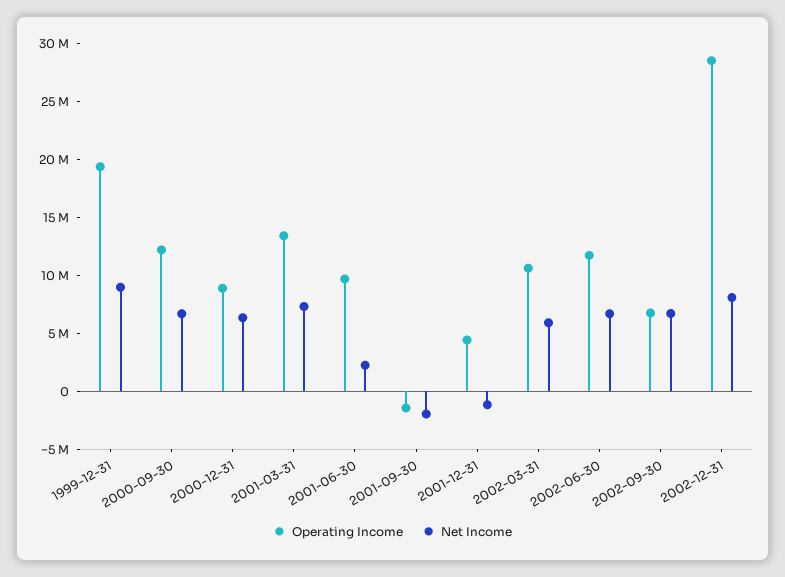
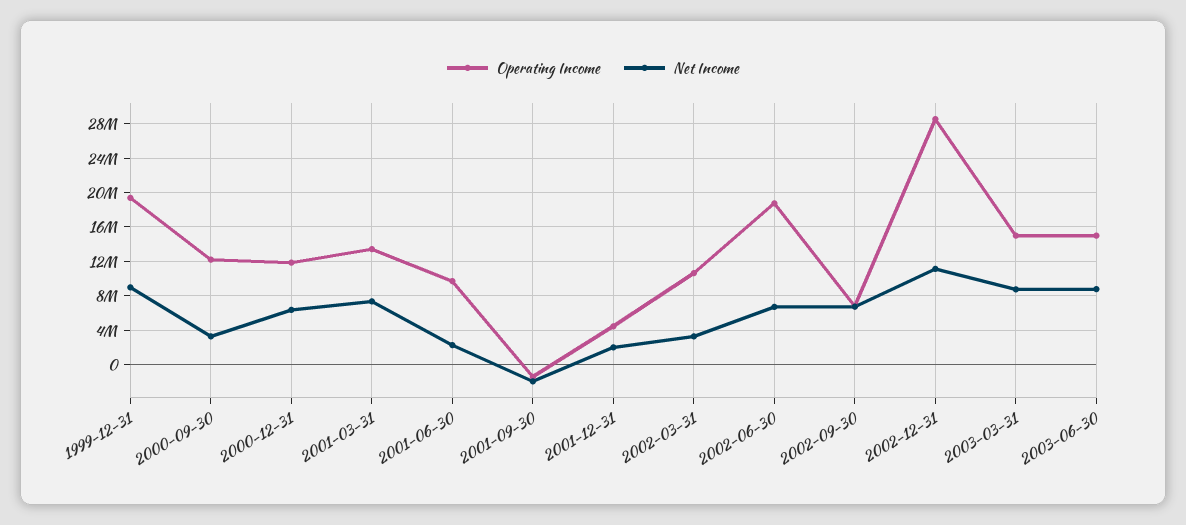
Net Income, 2000-09-30: 7000000 -> 3000000
Operating Income, 2000-12-31: 9000000 -> 12000000
Net Income, 2001-12-31: -1000000 -> 2000000
Net Income, 2002-03-31: 6000000 -> 3000000
Operating Income, 2002-06-30: 12000000 -> 19000000
Net Income, 2002-12-31: 8000000 -> 11000000
Operating Income, 2003-03-31: none -> 15000000
Net Income, 2003-03-31: none -> 9000000
Operating Income, 2003-06-30: none -> 15000000
Net Income, 2003-06-30: none -> 9000000

